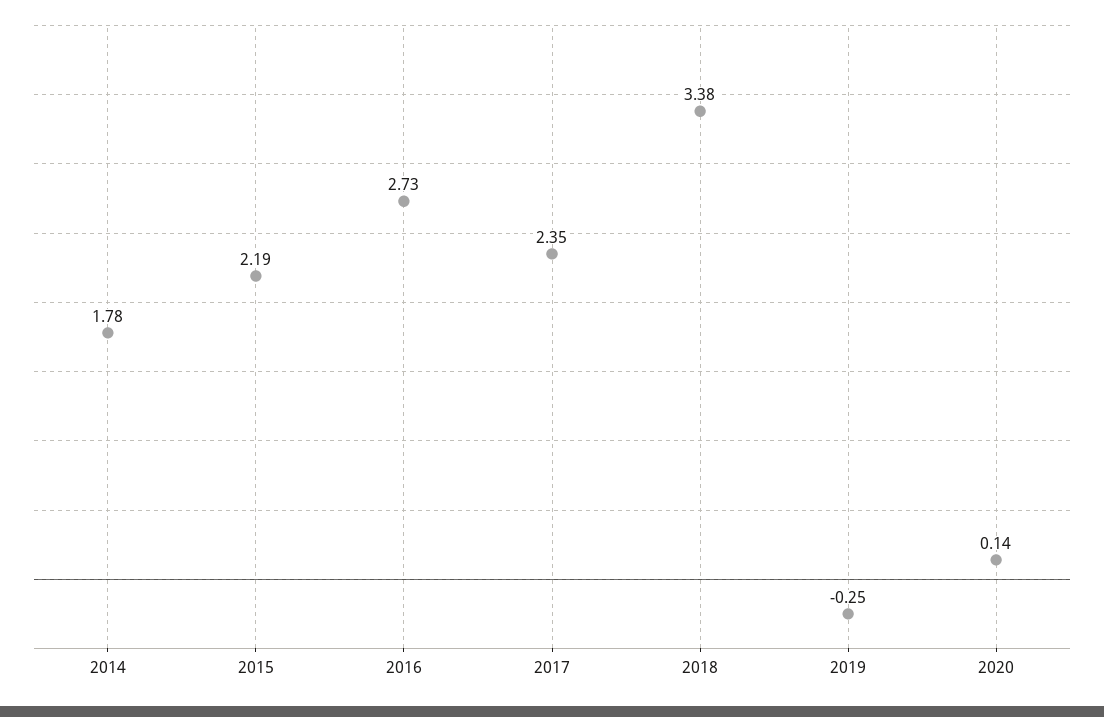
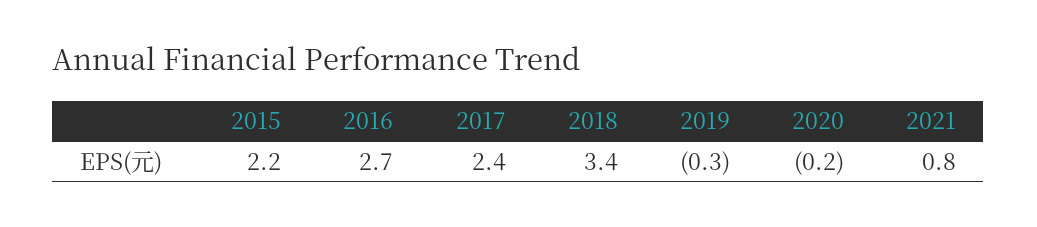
2014: 1.78 -> none
2020: 0.14 -> -0.2
2021: none -> 0.8

